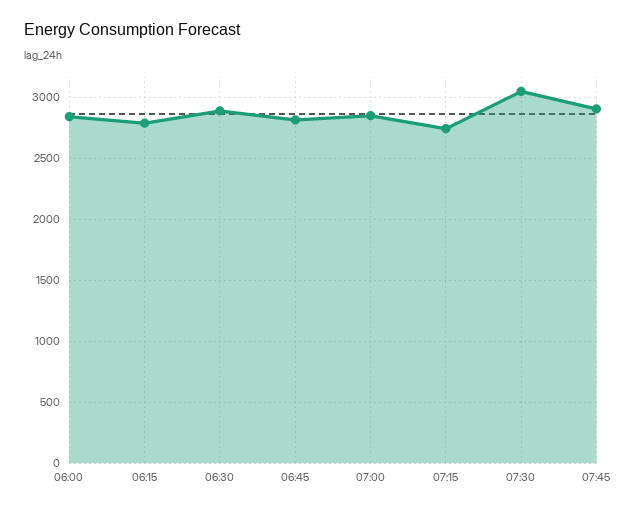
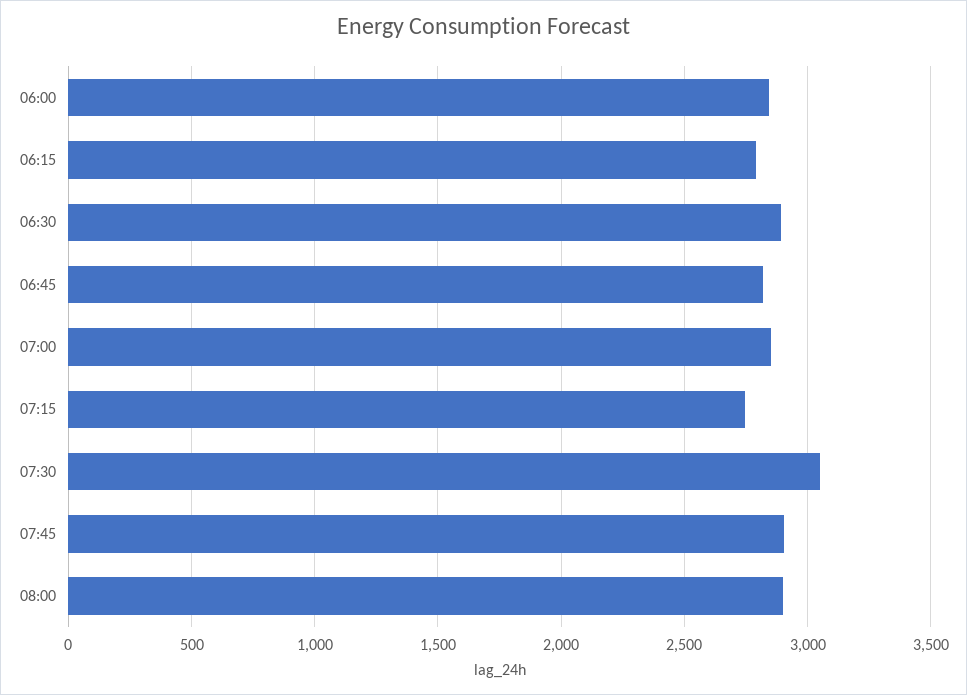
08:00: none -> 2900

